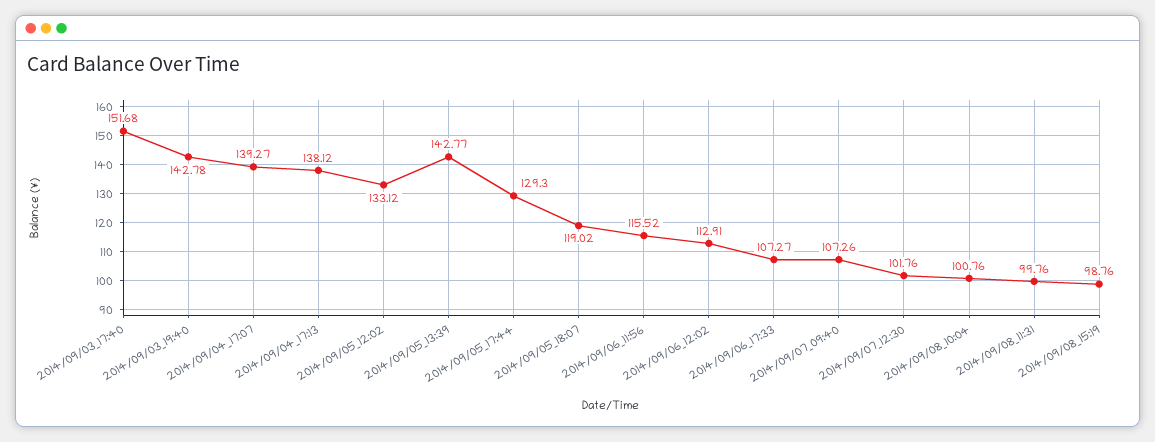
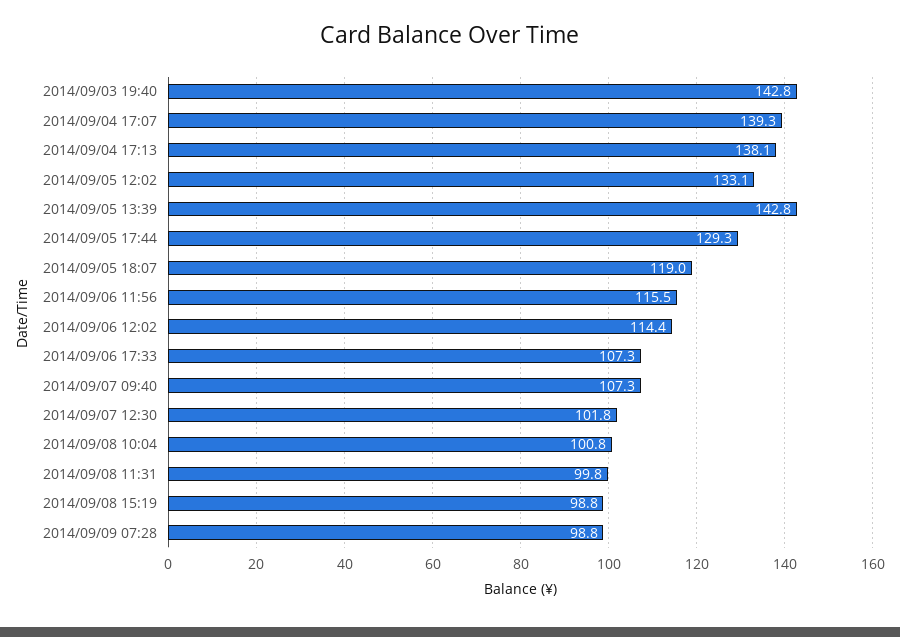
2014/09/03_17:40: 151.68 -> none
2014/09/06_12:02: 112.91 -> 114.4
2014/09/09 07:28: none -> 98.8

